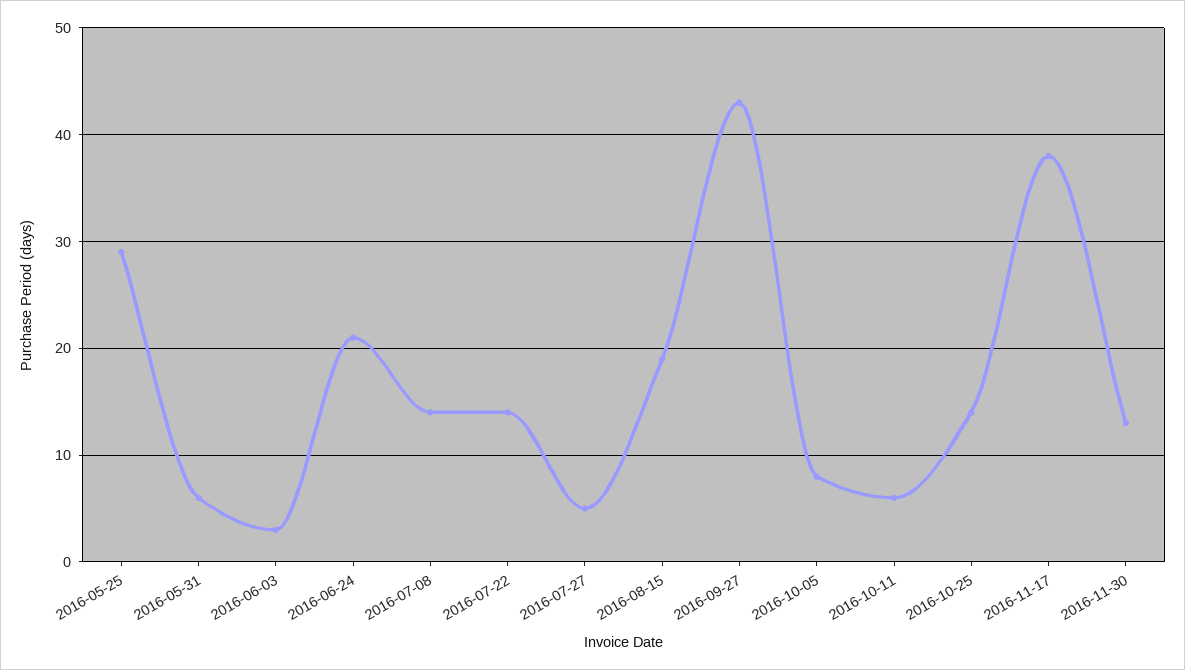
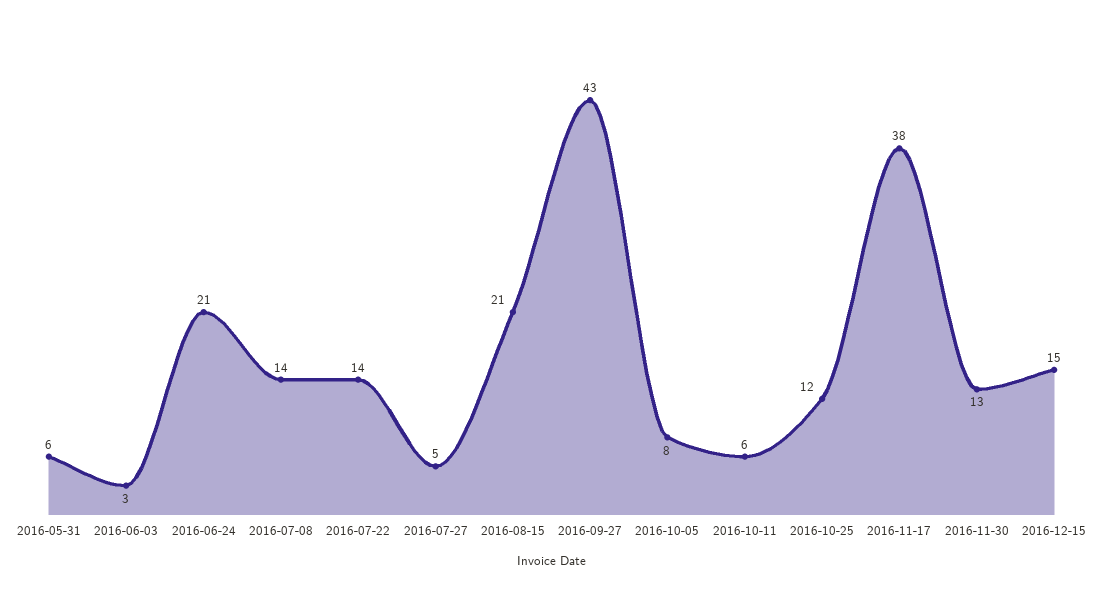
2016-05-25: 29 -> none
2016-08-15: 19 -> 21
2016-10-25: 14 -> 12
2016-12-15: none -> 15

